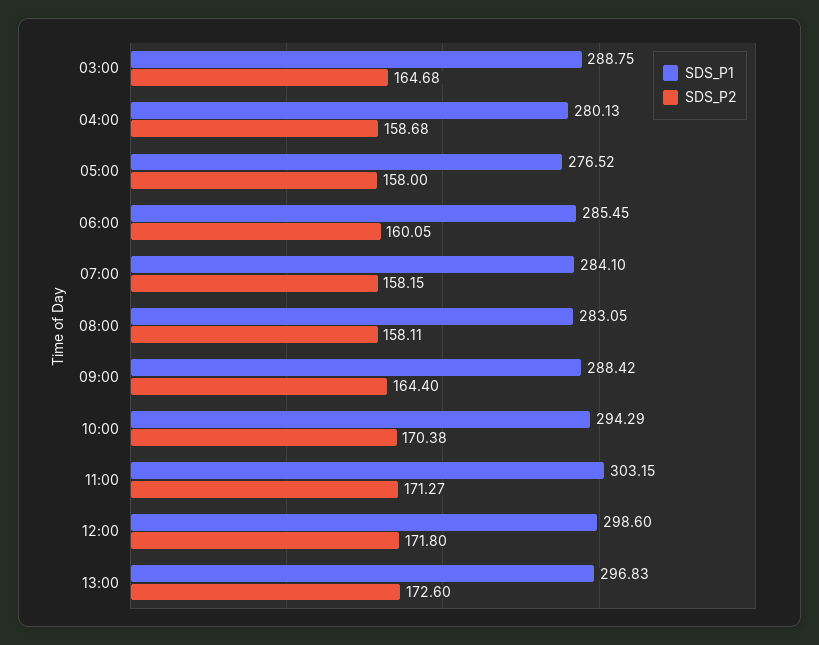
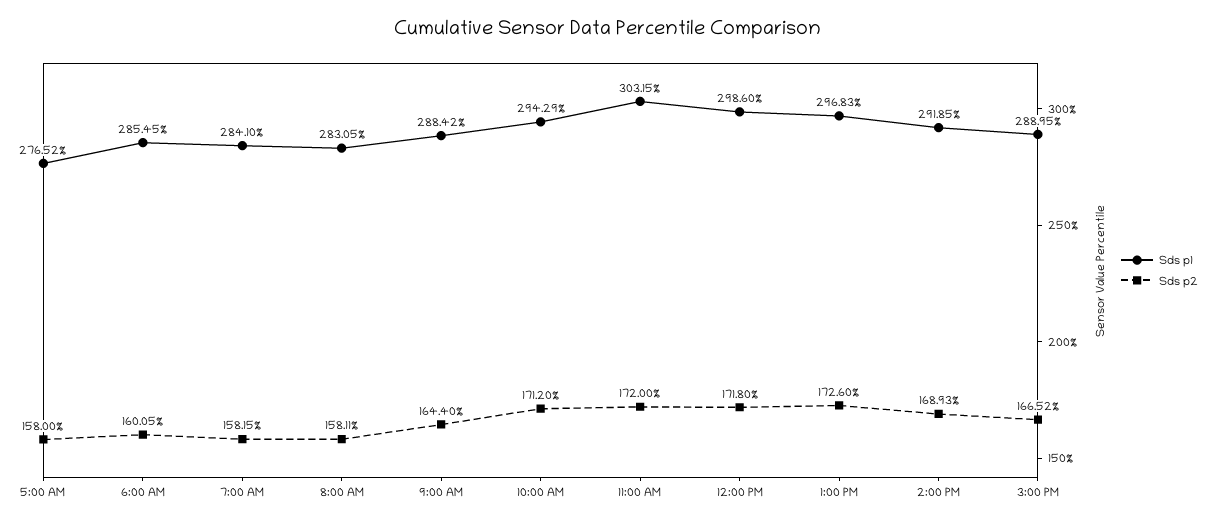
SDS_P1, 03:00: 288.75 -> none
SDS_P2, 03:00: 164.68 -> none
SDS_P1, 04:00: 280.13 -> none
SDS_P2, 04:00: 158.68 -> none
SDS_P2, 10:00: 170.38 -> 171.2
SDS_P2, 11:00: 171.27 -> 172
SDS_P1, 2:00 PM: none -> 291.85
SDS_P2, 2:00 PM: none -> 168.93
SDS_P1, 3:00 PM: none -> 288.95
SDS_P2, 3:00 PM: none -> 166.52

